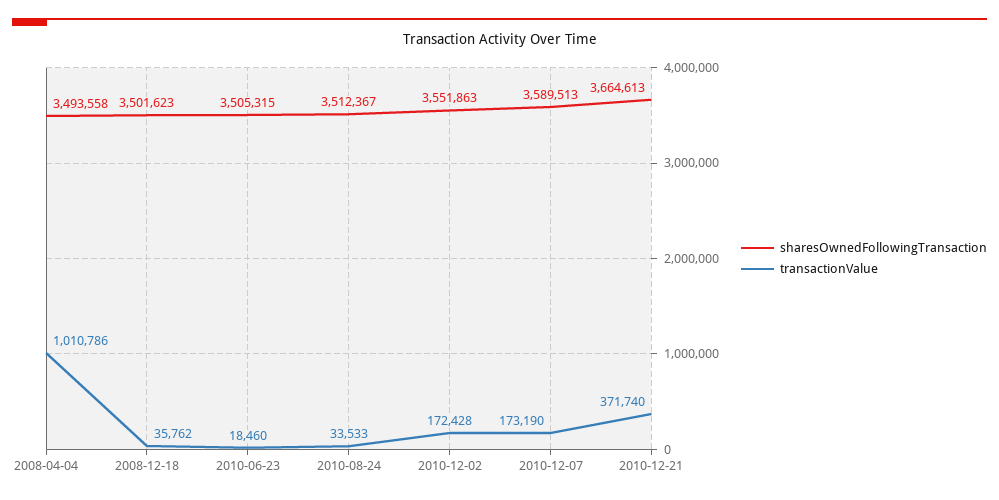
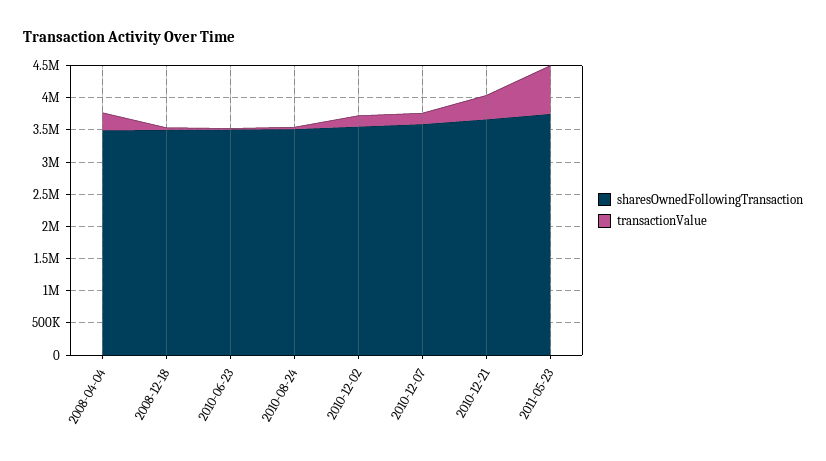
transactionValue, 2008-04-04: 1010786 -> 250000
sharesOwnedFollowingTransaction, 2011-05-23: none -> 3750000
transactionValue, 2011-05-23: none -> 750000

